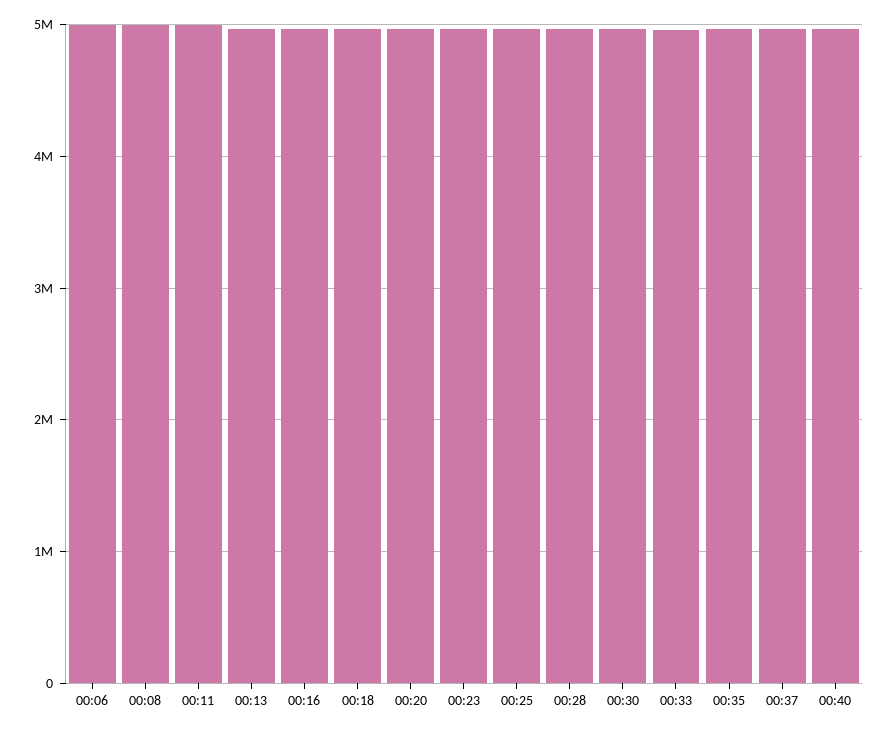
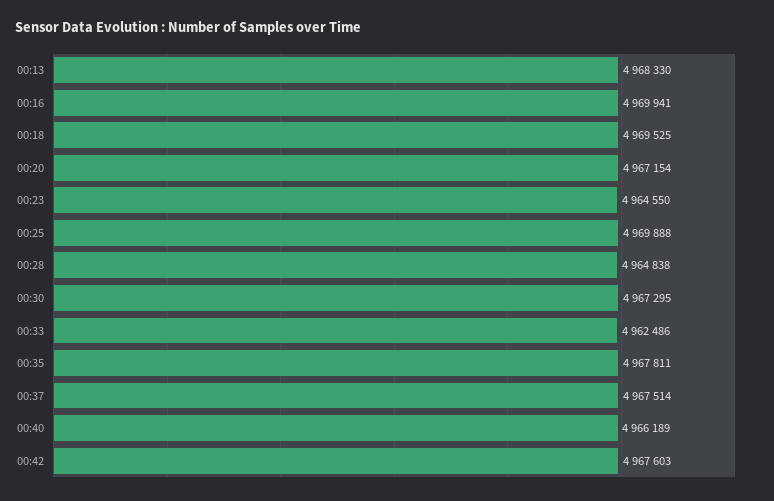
00:06: 5000000 -> none
00:08: 5000000 -> none
00:11: 5000000 -> none
00:42: none -> 4967603

